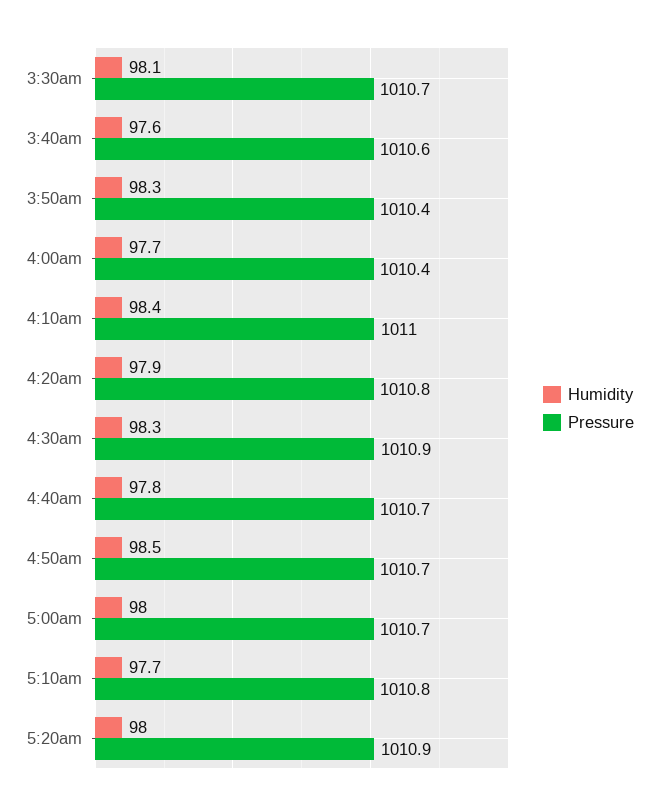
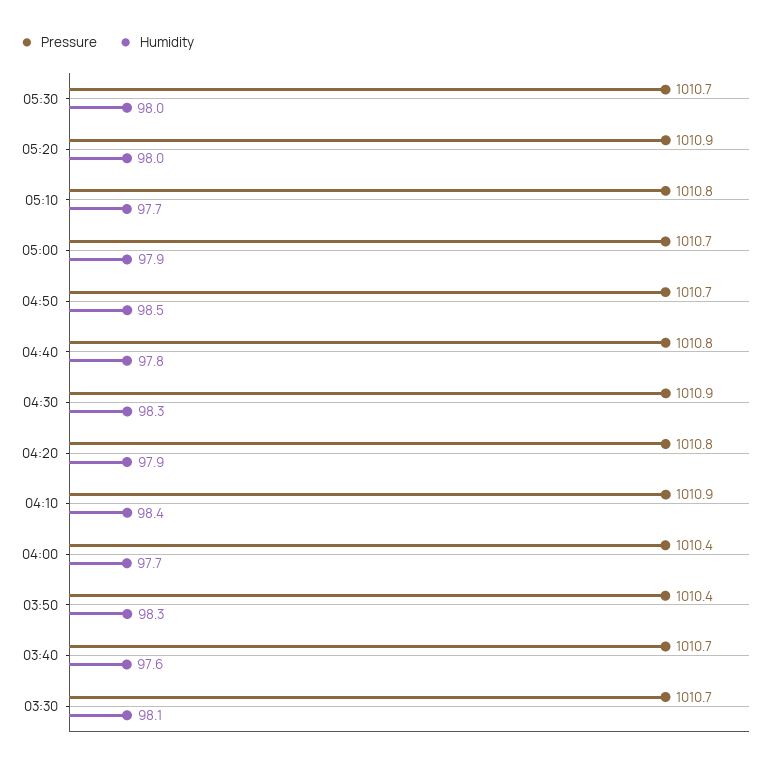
Pressure, 3:40am: 1010.6 -> 1010.7
Pressure, 4:10am: 1011 -> 1010.9
Pressure, 4:40am: 1010.7 -> 1010.8
Humidity, 5:00am: 98 -> 97.9
Pressure, 05:30: none -> 1010.7
Humidity, 05:30: none -> 98

